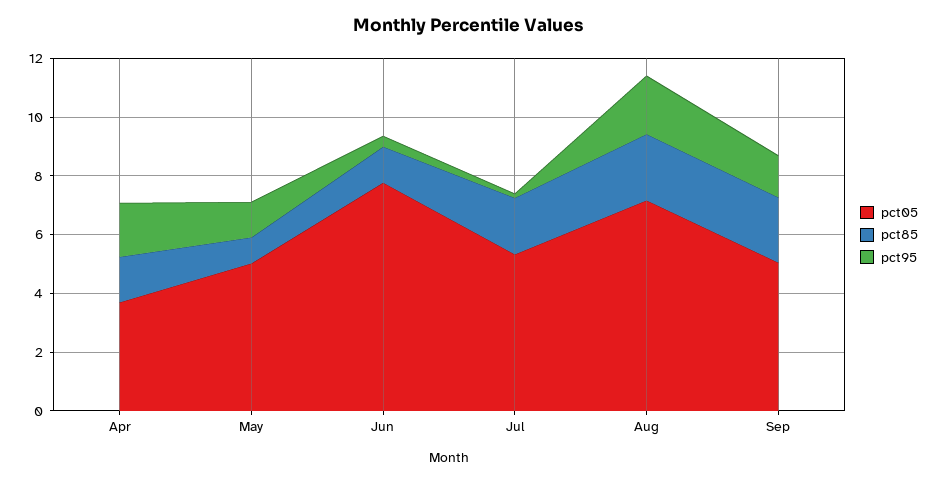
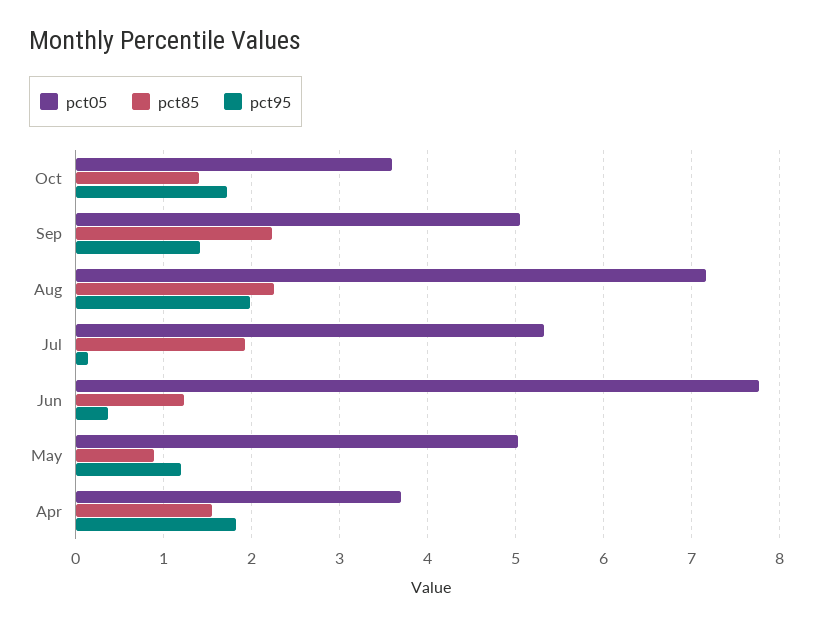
pct05, Oct: none -> 3.6
pct85, Oct: none -> 1.4
pct95, Oct: none -> 1.7

